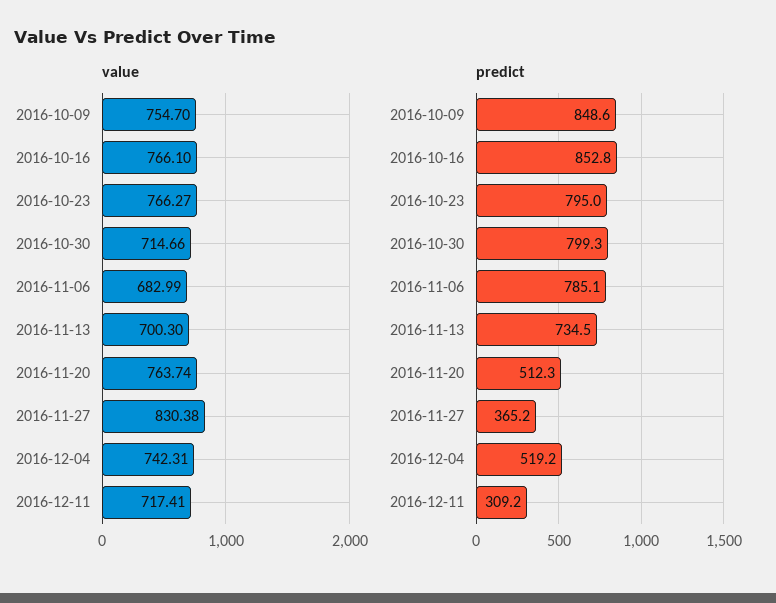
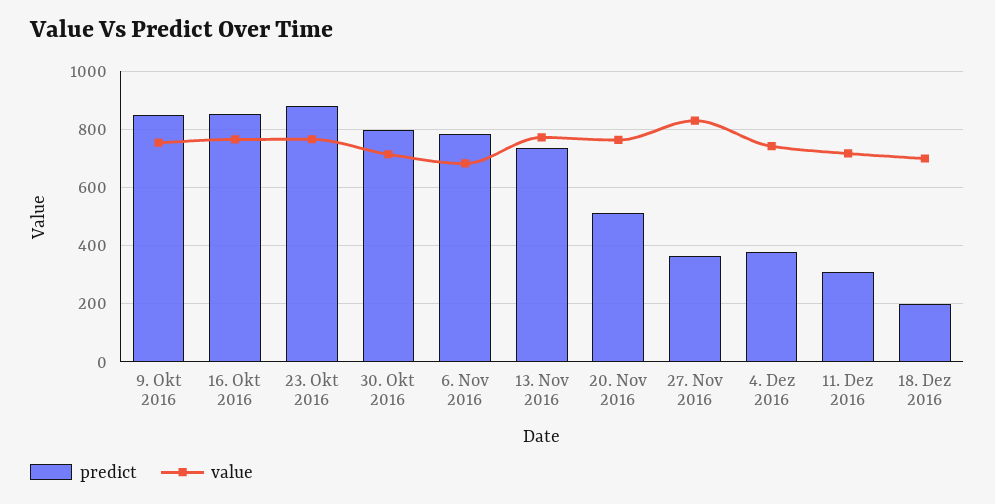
value, 2016-11-13: 700.3 -> 775
predict, 2016-10-23: 795 -> 875
predict, 2016-12-04: 519.2 -> 375
predict, 18. Dez 2016: none -> 200
value, 18. Dez 2016: none -> 700

